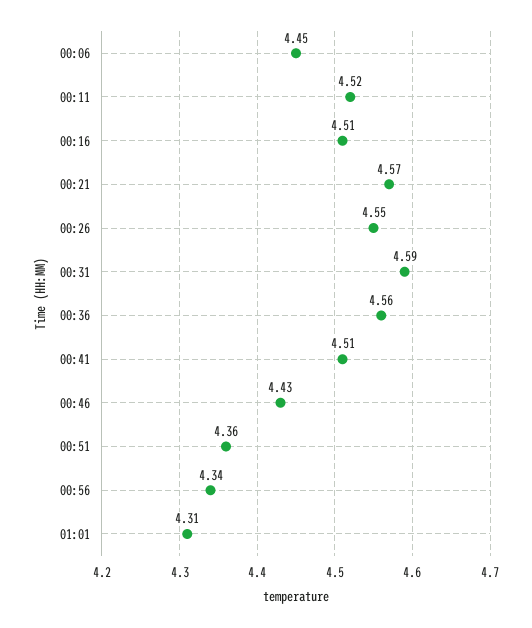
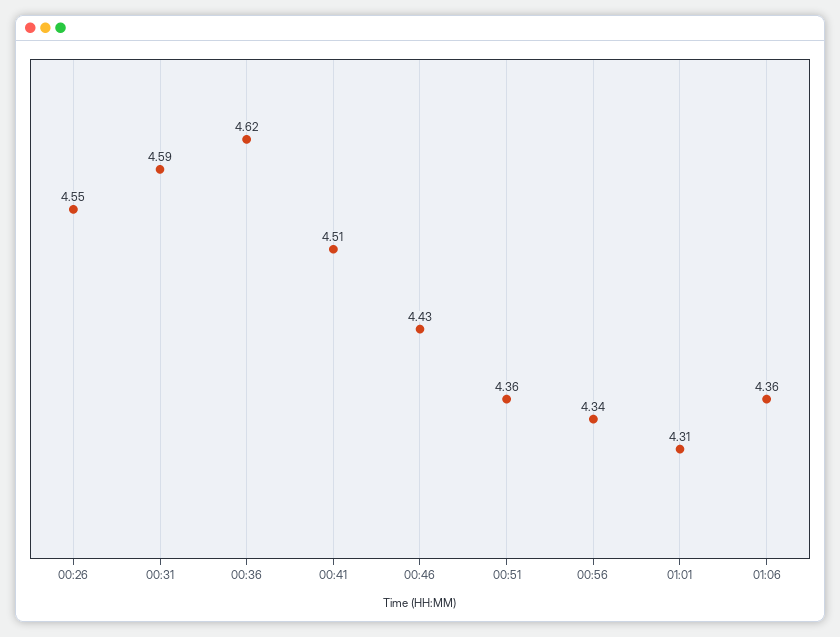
00:06: 4.45 -> none
00:11: 4.52 -> none
00:16: 4.51 -> none
00:21: 4.57 -> none
00:36: 4.56 -> 4.62
01:06: none -> 4.36

